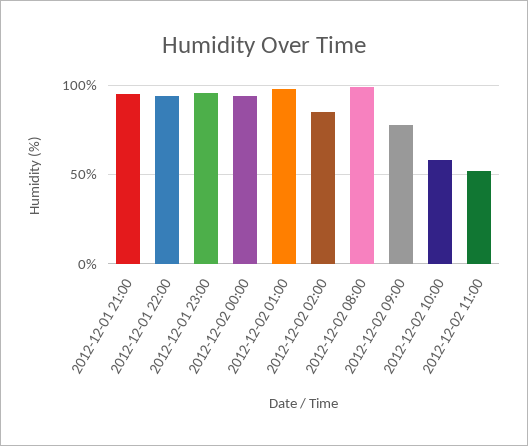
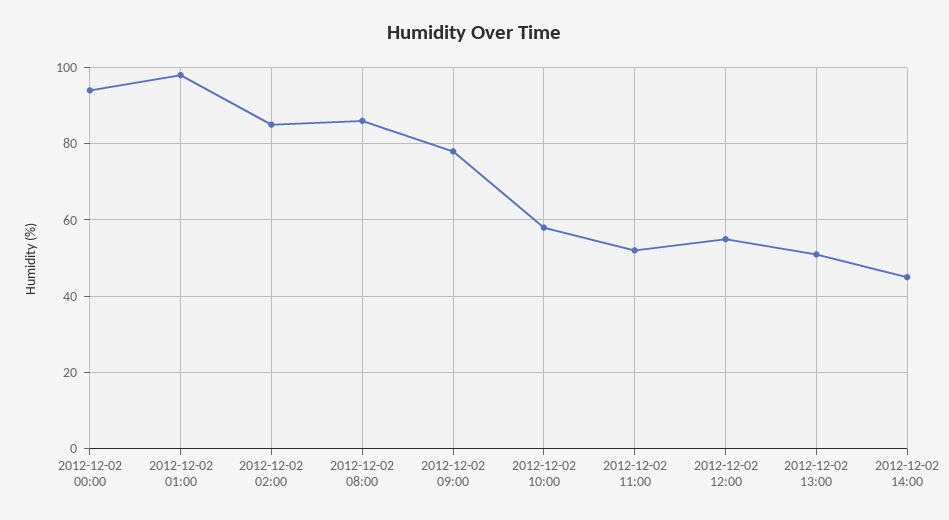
2012-12-01 21:00: 95 -> none
2012-12-01 22:00: 95 -> none
2012-12-01 23:00: 95 -> none
2012-12-02 08:00: 100 -> 85
2012-12-02 12:00: none -> 55
2012-12-02 13:00: none -> 50
2012-12-02 14:00: none -> 45

